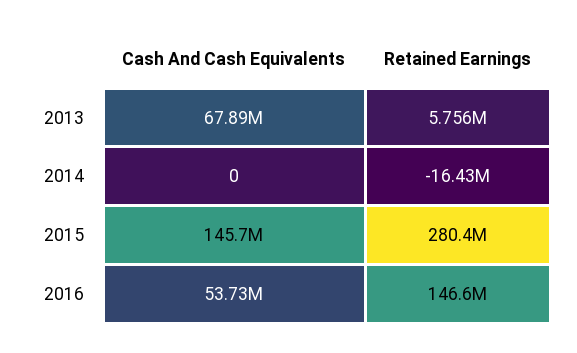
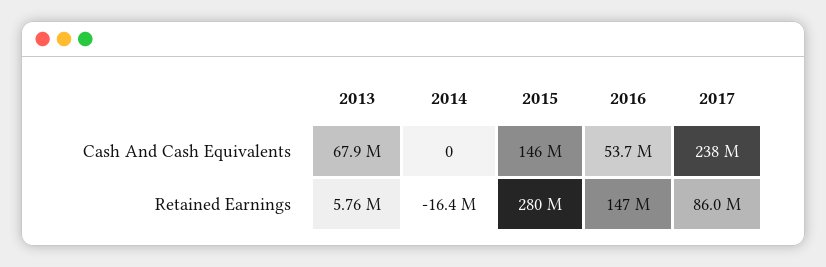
Cash And Cash Equivalents, 2017: none -> 238000000
Retained Earnings, 2017: none -> 86000000

